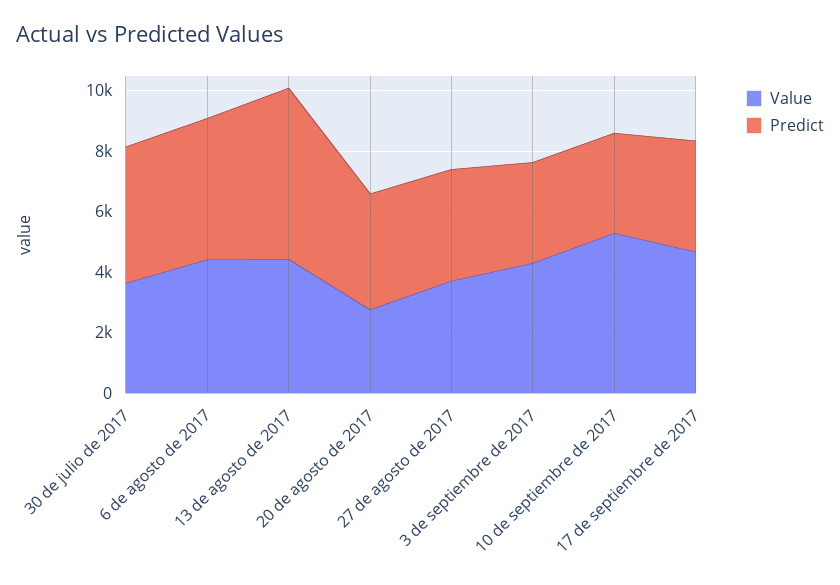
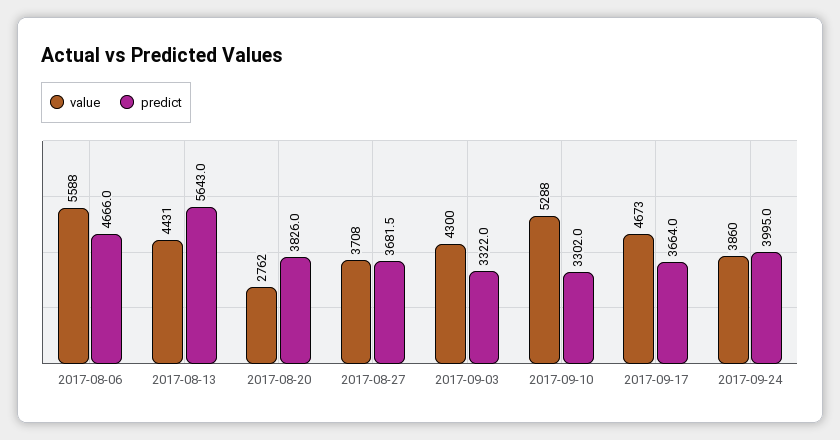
Value, 30 de julio de 2017: 3500 -> none
Predict, 30 de julio de 2017: 4500 -> none
Value, 6 de agosto de 2017: 4500 -> 5588
Value, 2017-09-24: none -> 3860
Predict, 2017-09-24: none -> 3995

